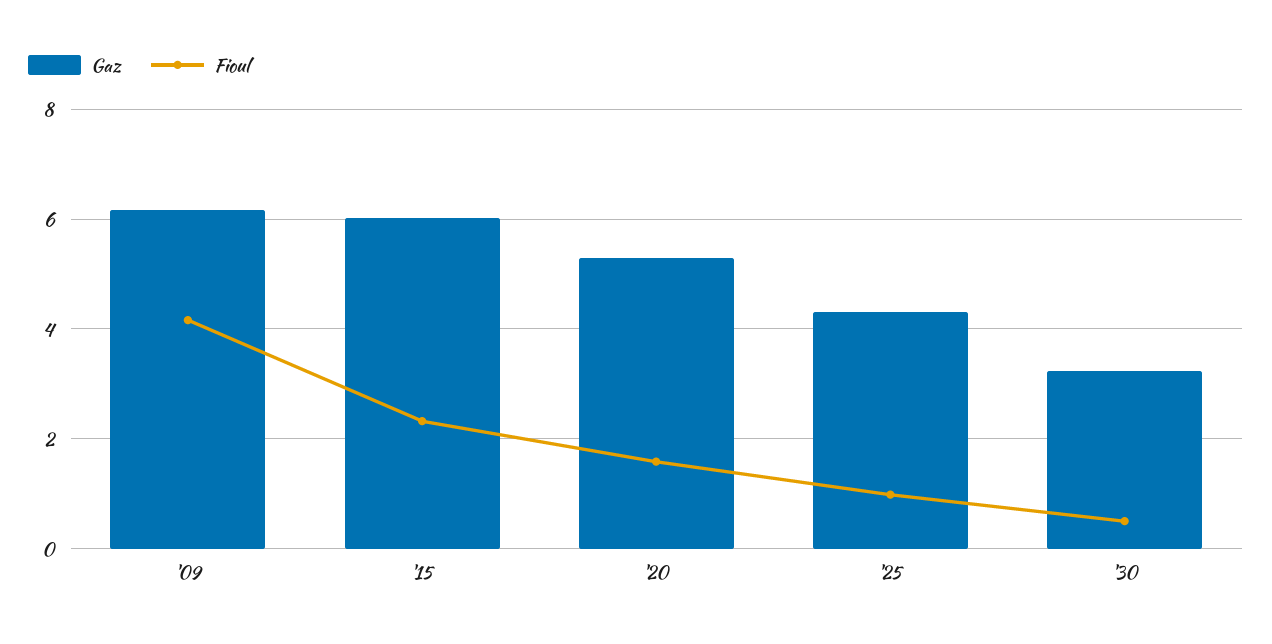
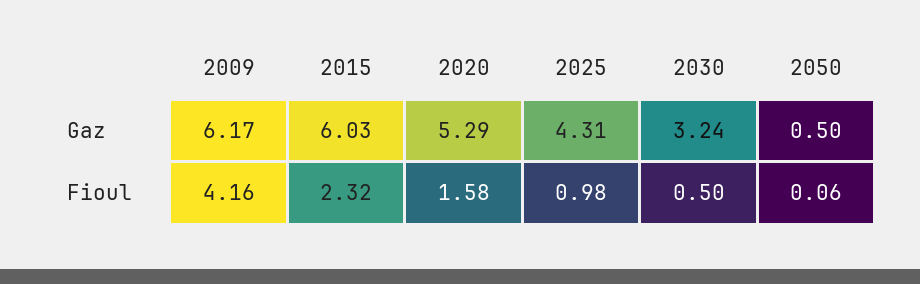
Gaz, 2050: none -> 0.5
Fioul, 2050: none -> 0.06

